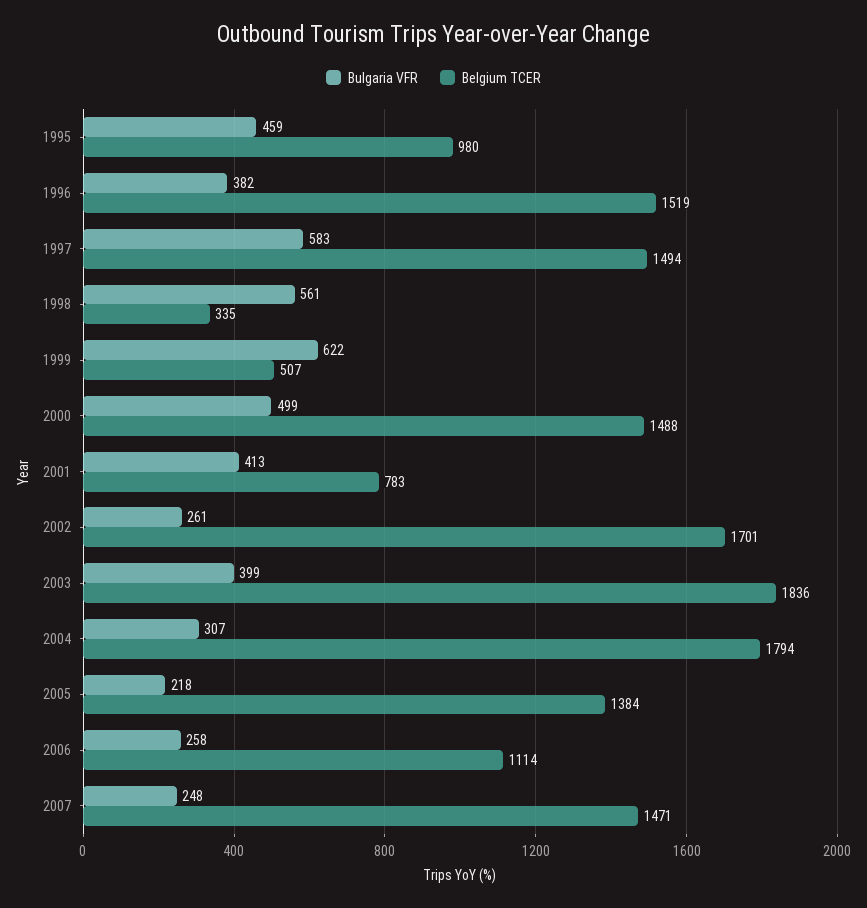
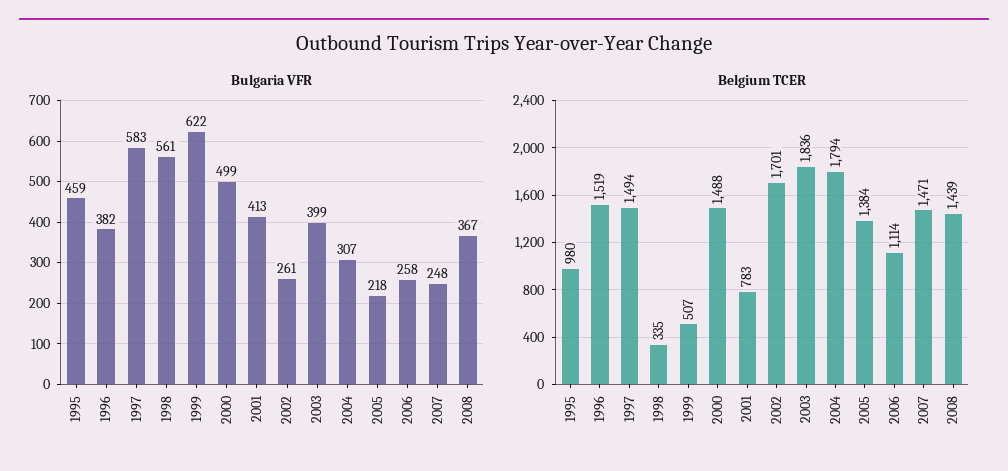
Bulgaria VFR, 2008: none -> 367
Belgium TCER, 2008: none -> 1439

